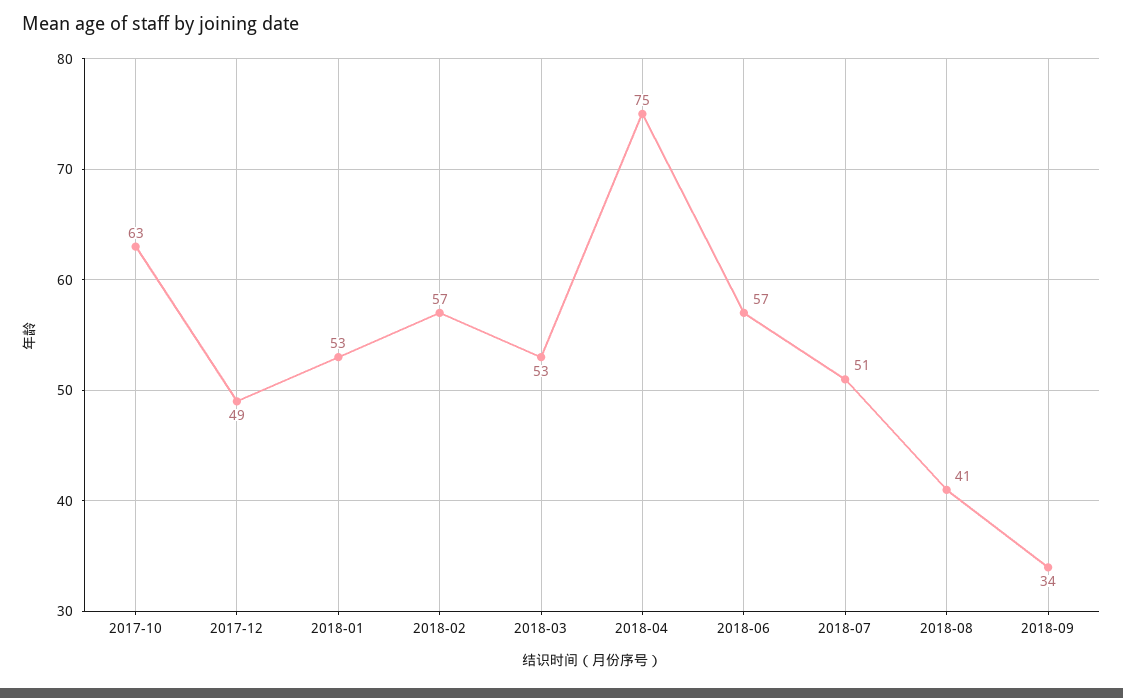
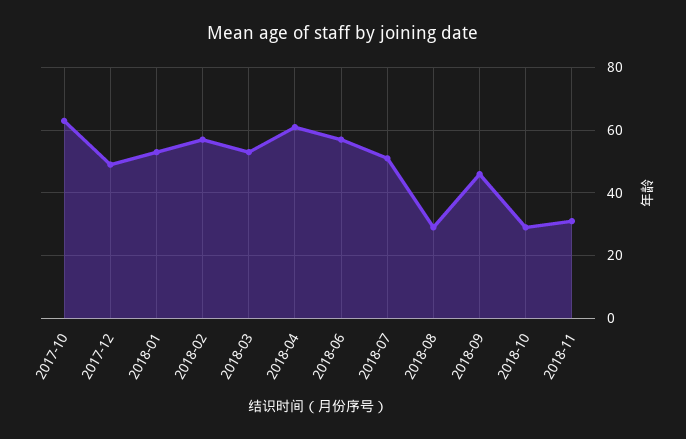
2018-04: 75 -> 60
2018-08: 41 -> 30
2018-09: 34 -> 45
2018-10: none -> 30
2018-11: none -> 30

